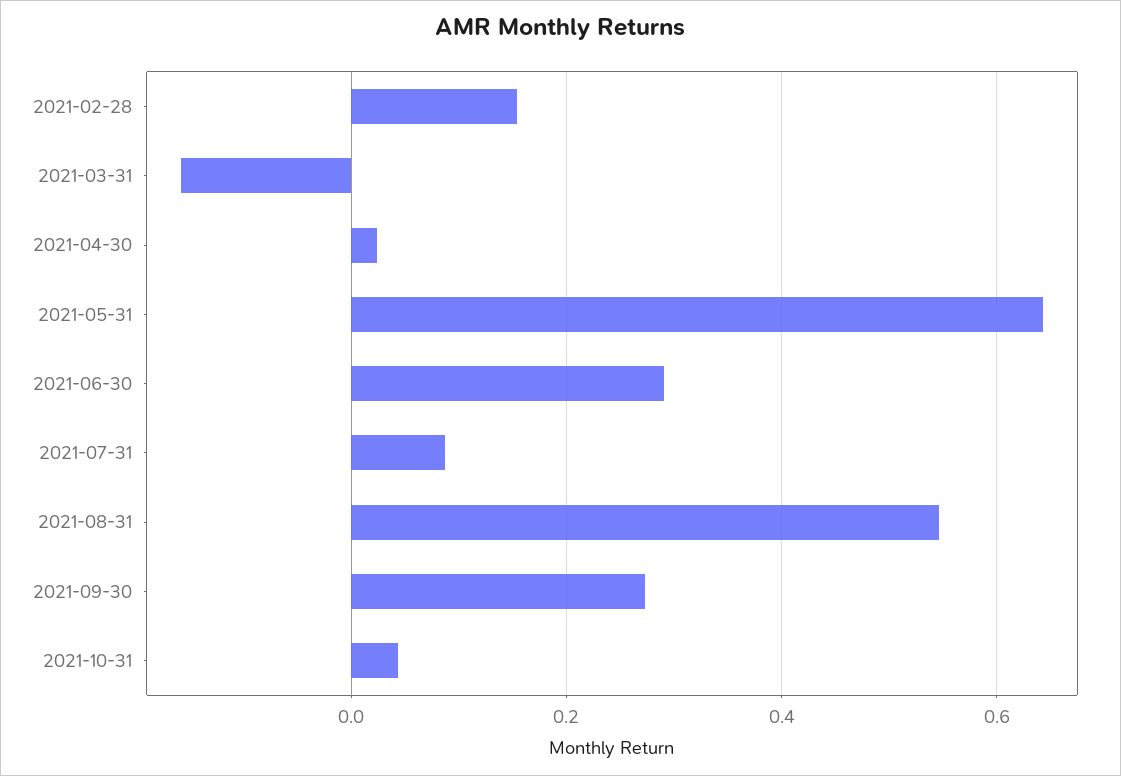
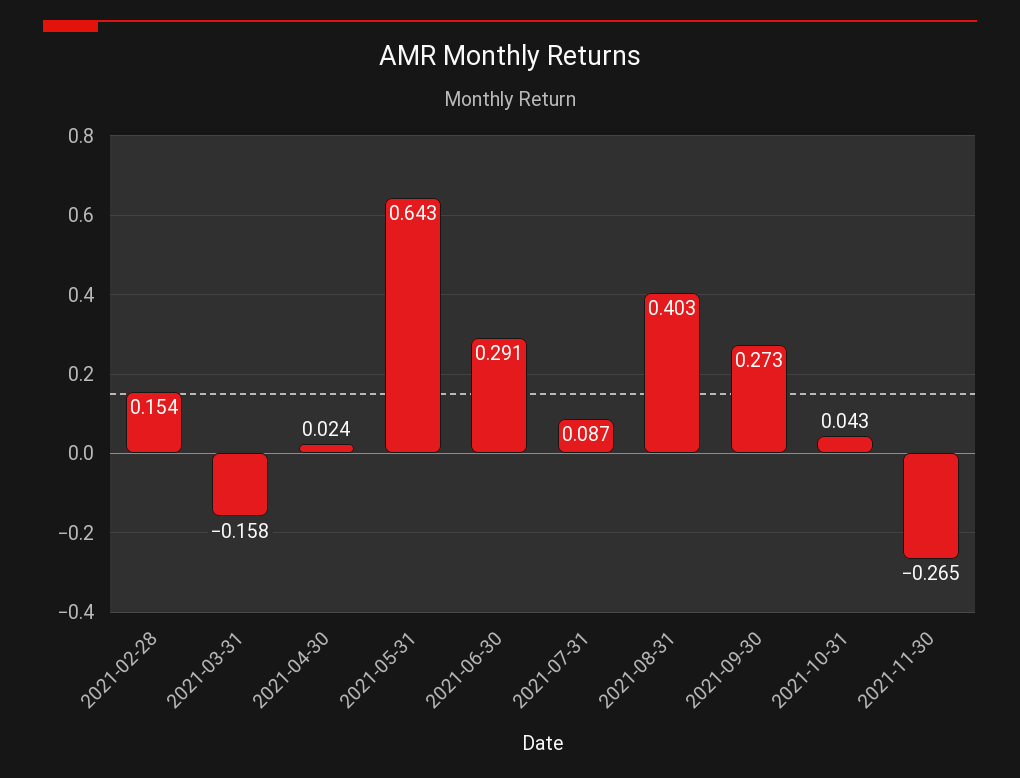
2021-08-31: 0.54 -> 0.403
2021-11-30: none -> -0.265

